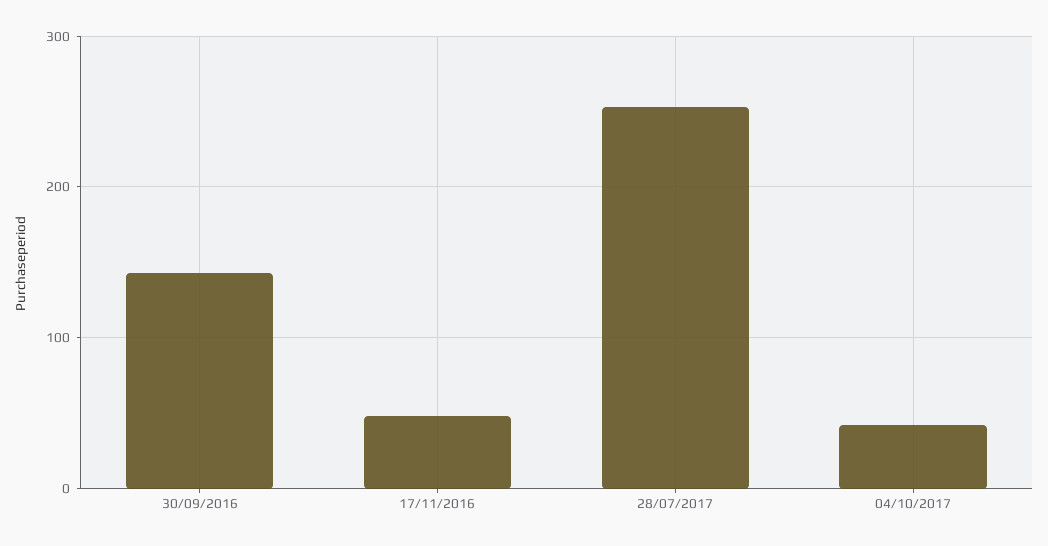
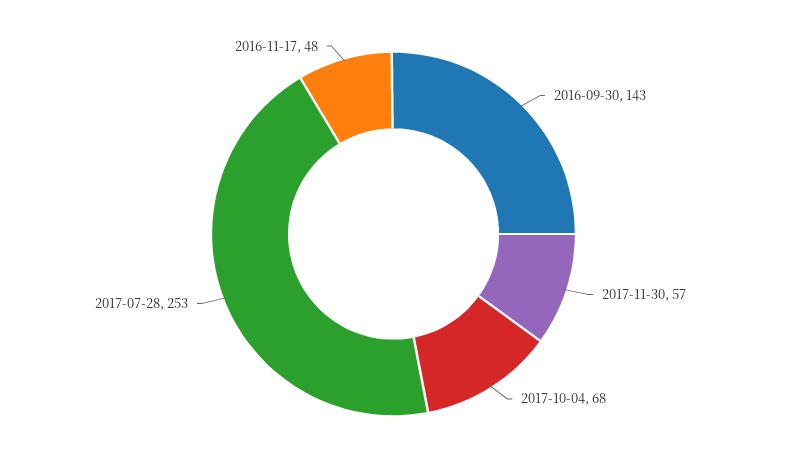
04/10/2017: 40 -> 68
2017-11-30: none -> 57

